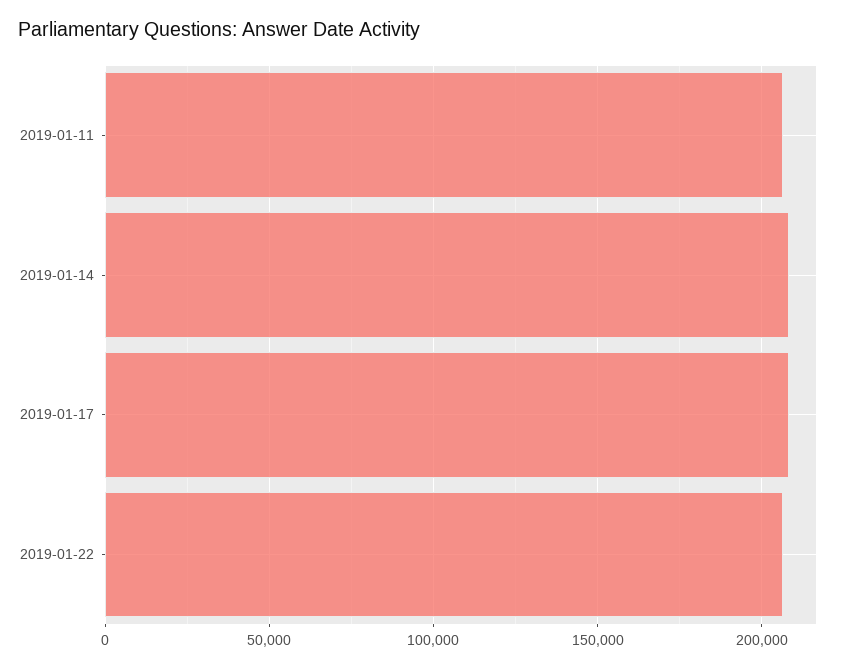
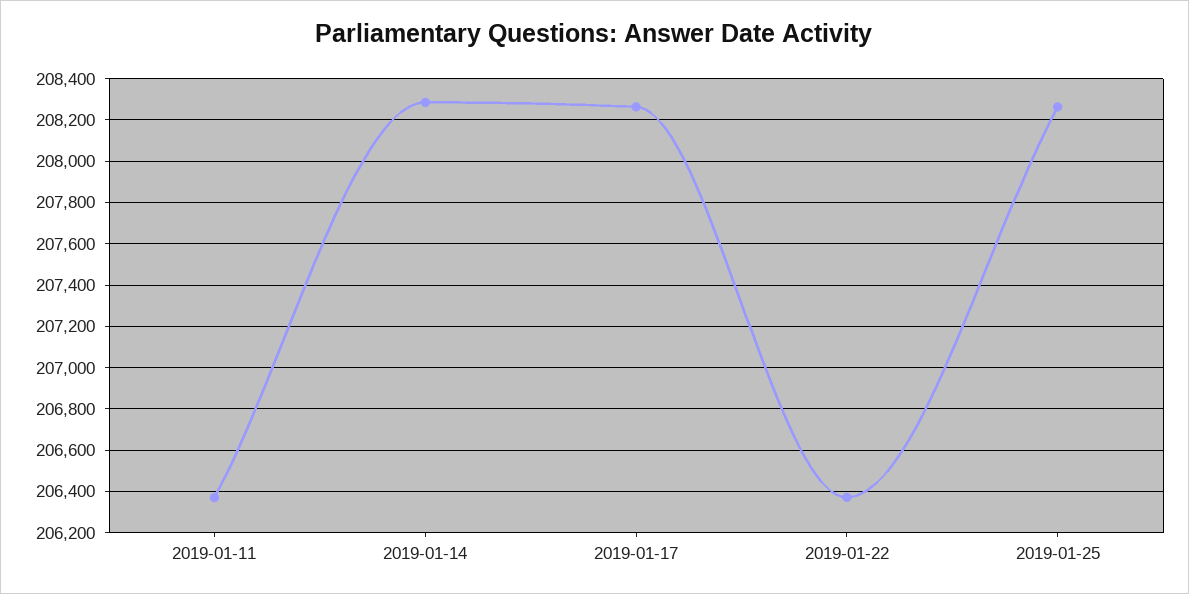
2019-01-25: none -> 208250

